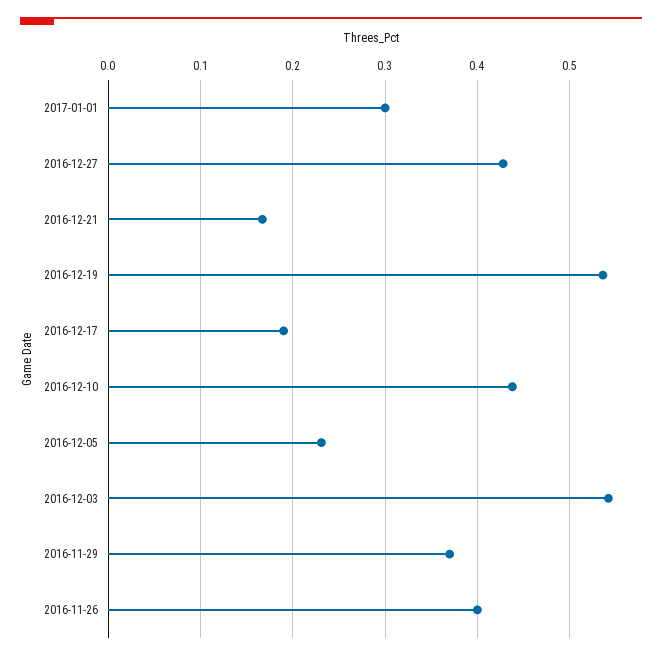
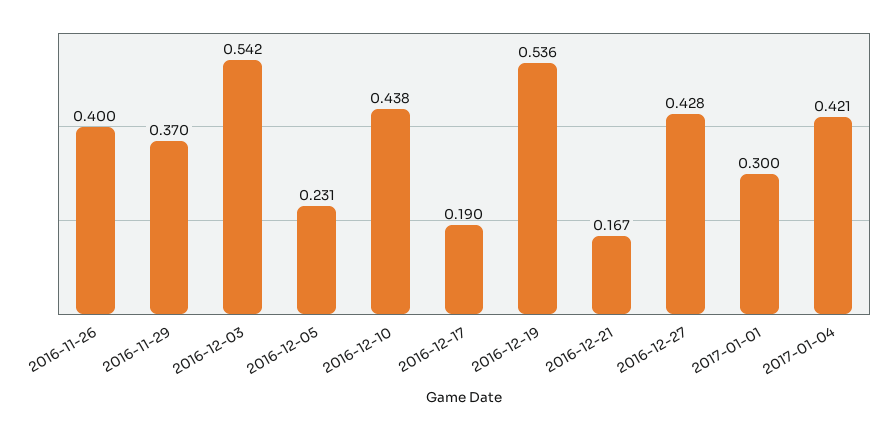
2017-01-04: none -> 0.421

